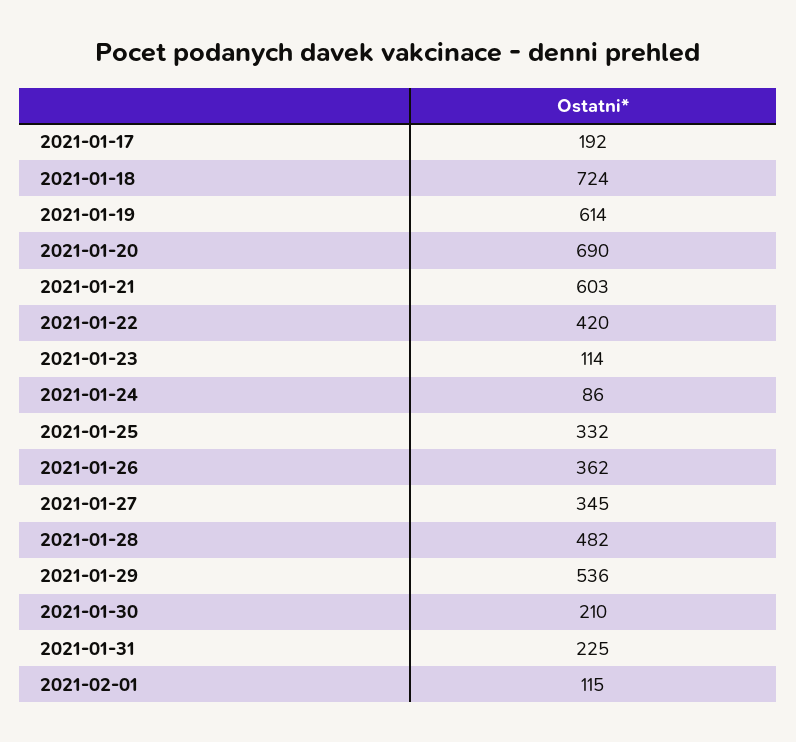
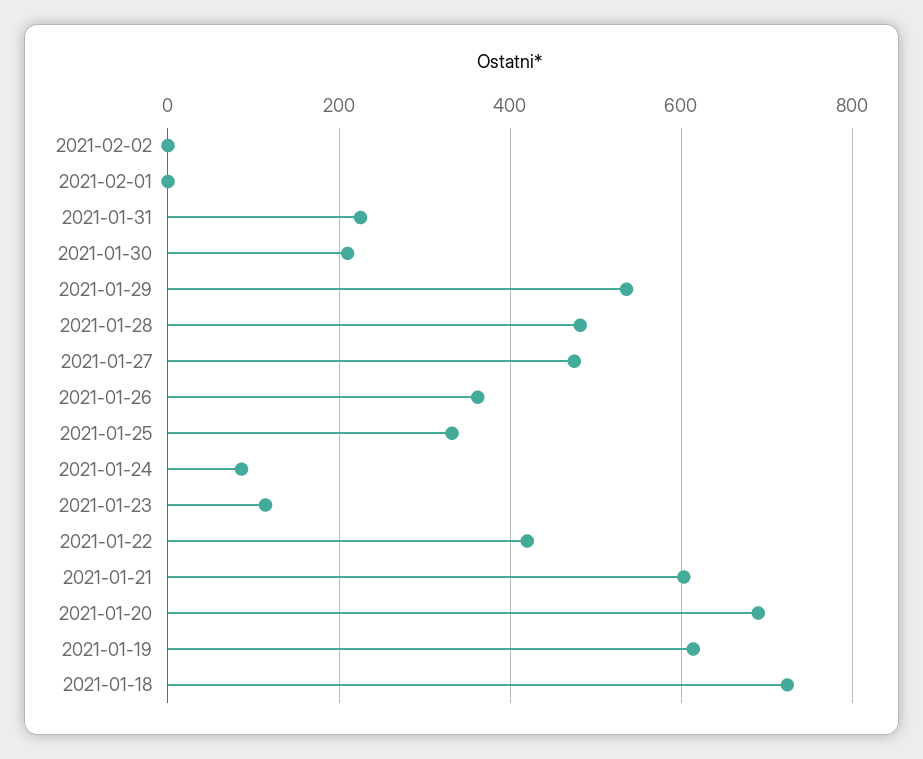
2021-01-17: 192 -> none
2021-01-27: 345 -> 480
2021-02-01: 115 -> 0
2021-02-02: none -> 0

